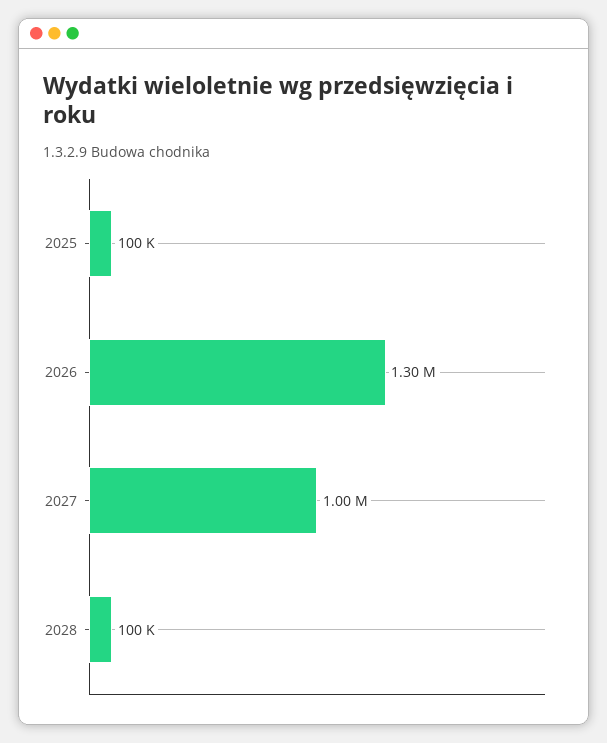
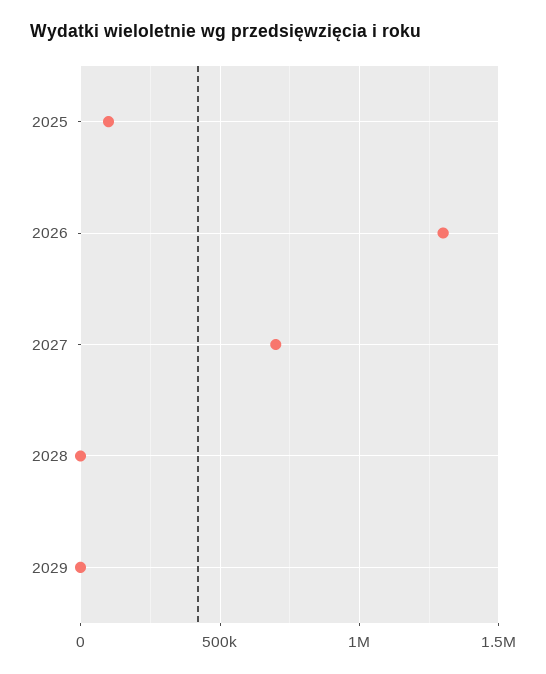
2027: 1000000 -> 700000
2028: 100000 -> 0
2029: none -> 0

